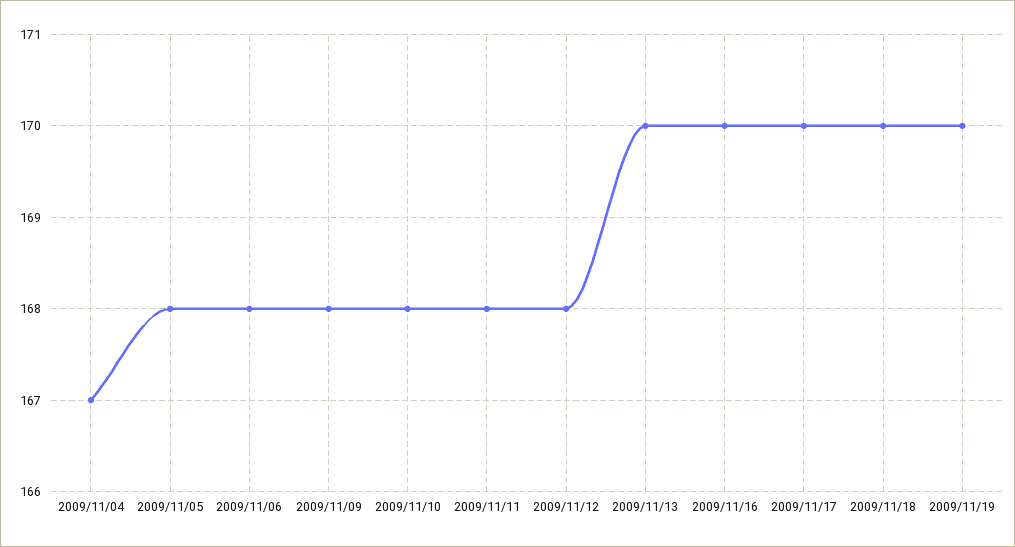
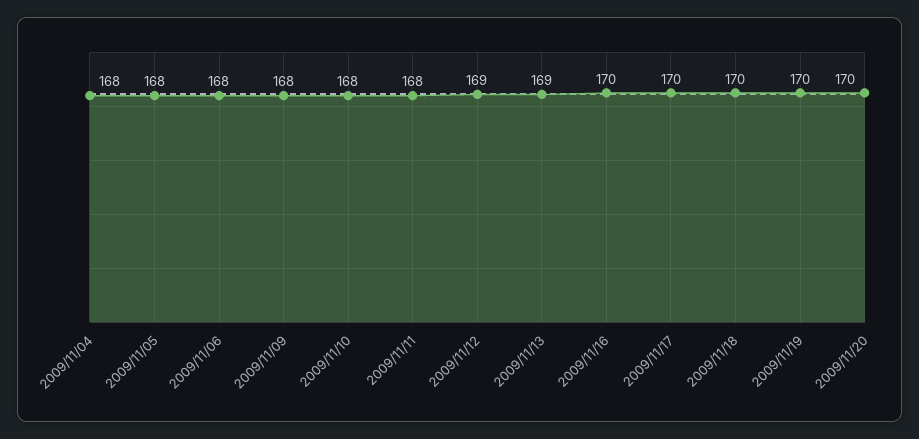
2009/11/04: 167 -> 168
2009/11/12: 168 -> 169
2009/11/13: 170 -> 169
2009/11/20: none -> 170

